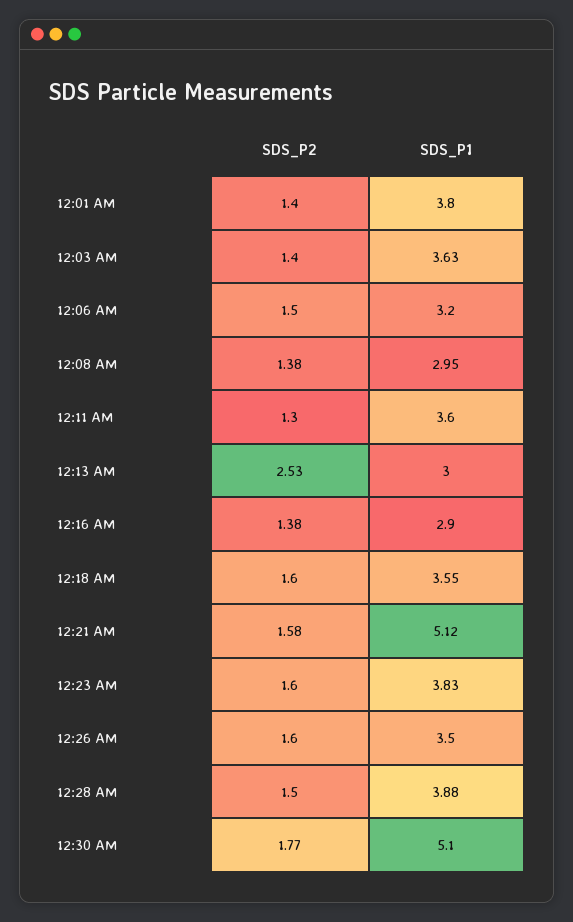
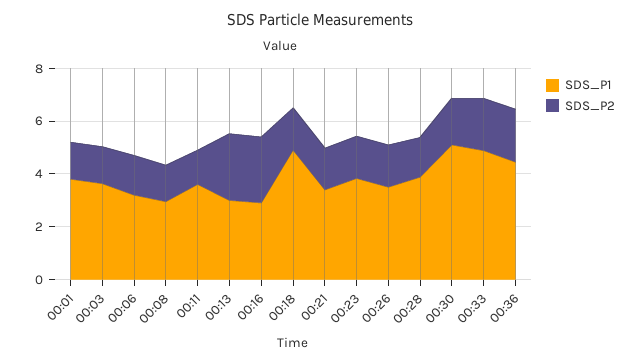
SDS_P2, 12:16 AM: 1.38 -> 2.5
SDS_P1, 12:18 AM: 3.55 -> 5
SDS_P1, 12:21 AM: 5.12 -> 3.5
SDS_P1, 00:33: none -> 5
SDS_P2, 00:33: none -> 2
SDS_P1, 00:36: none -> 4.5
SDS_P2, 00:36: none -> 2

